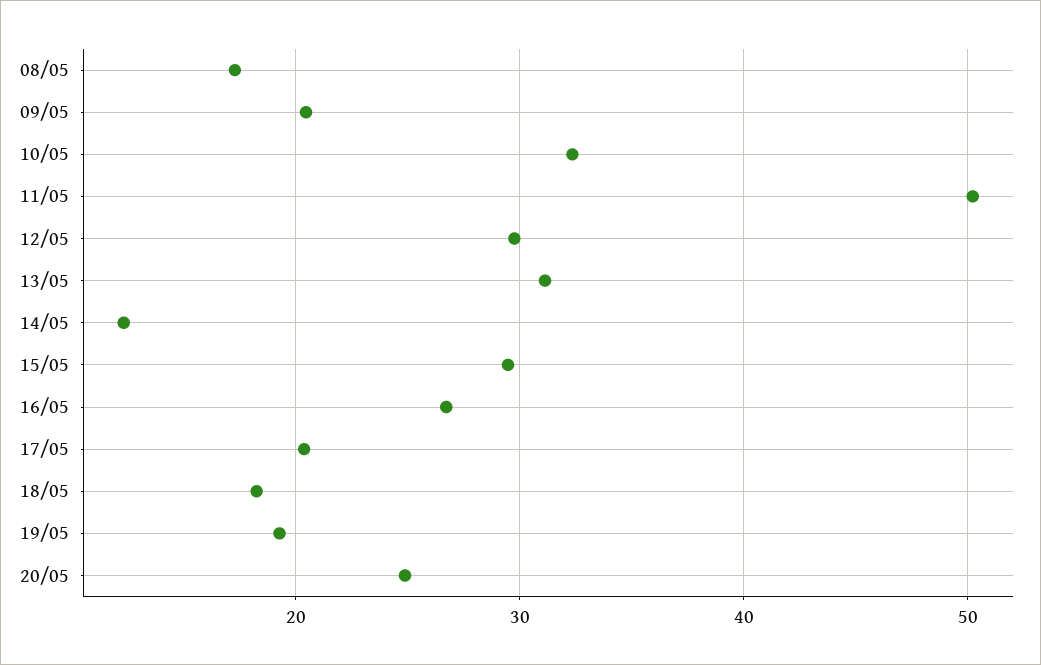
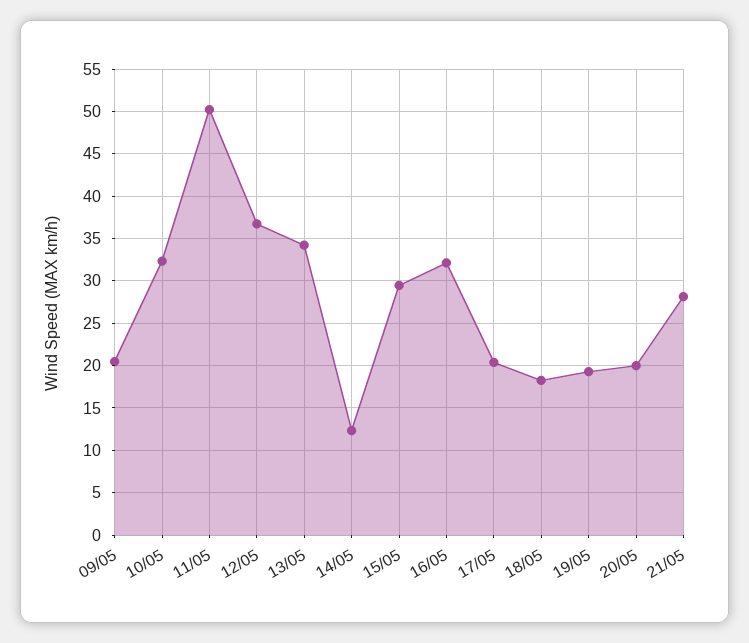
08/05: 17 -> none
12/05: 30 -> 37
13/05: 31 -> 34
16/05: 27 -> 32
20/05: 25 -> 20
21/05: none -> 28

